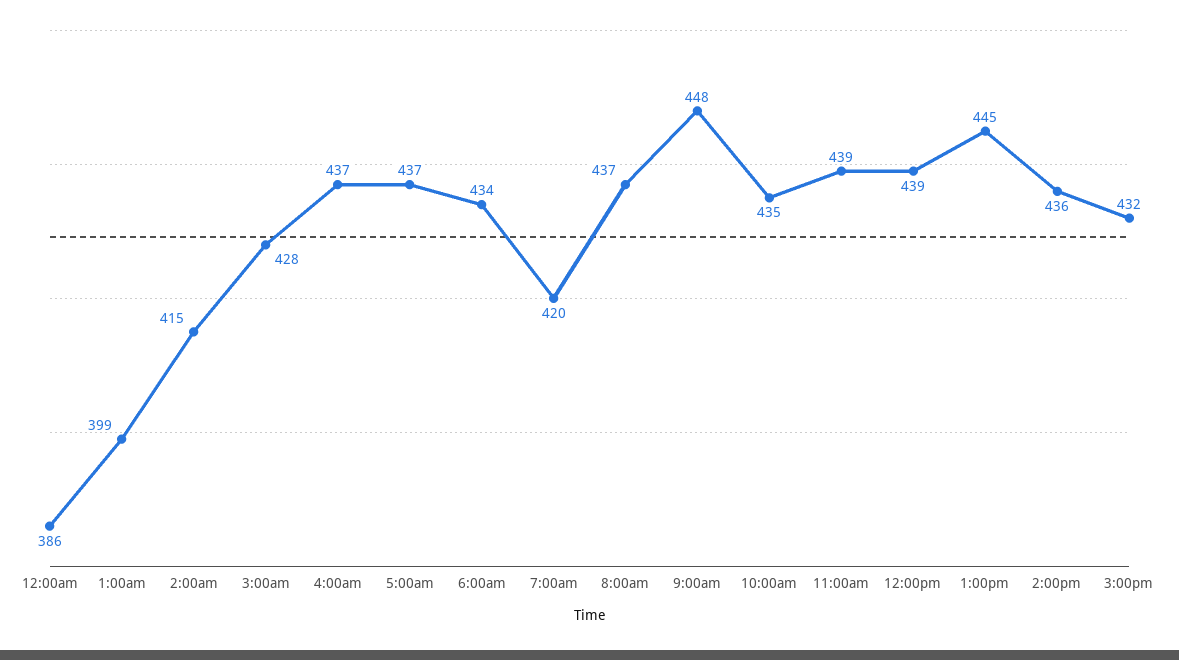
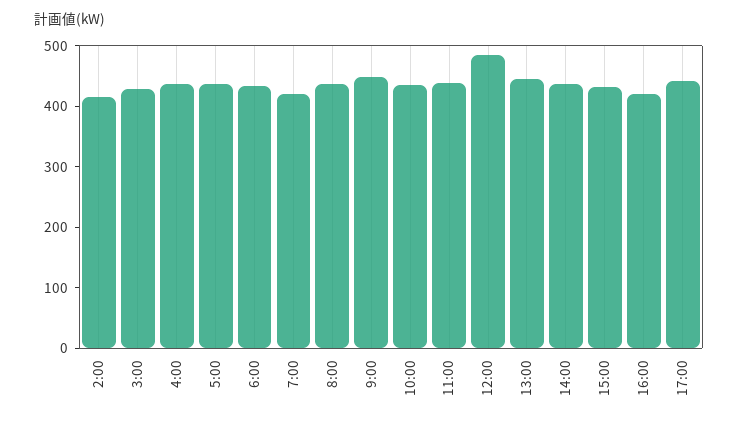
12:00am: 386 -> none
1:00am: 399 -> none
12:00pm: 439 -> 480
16:00: none -> 420
17:00: none -> 440

